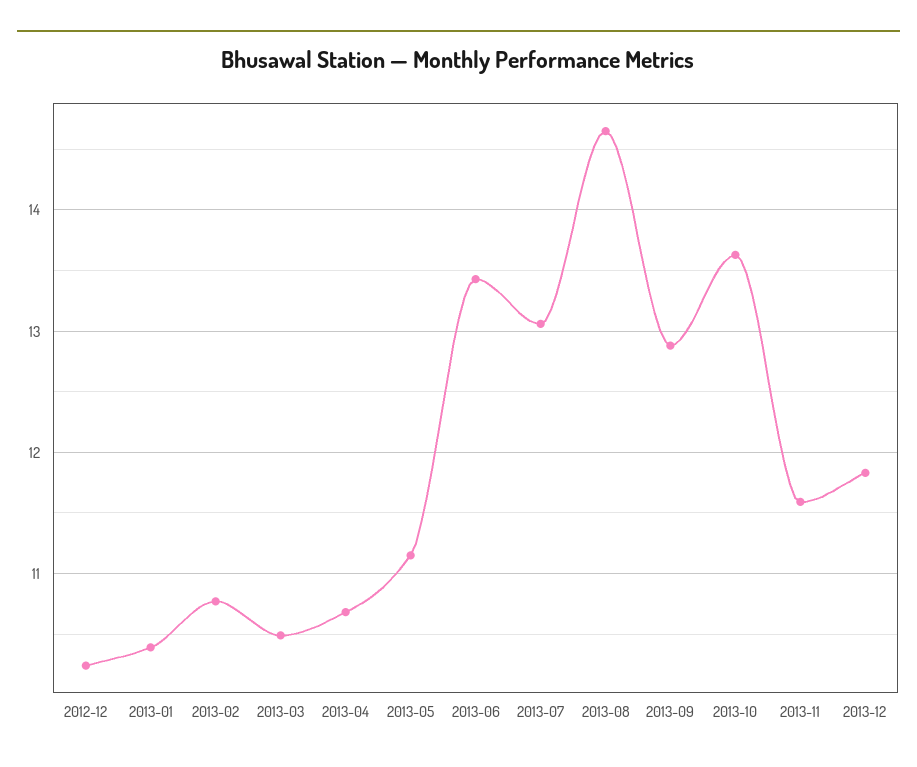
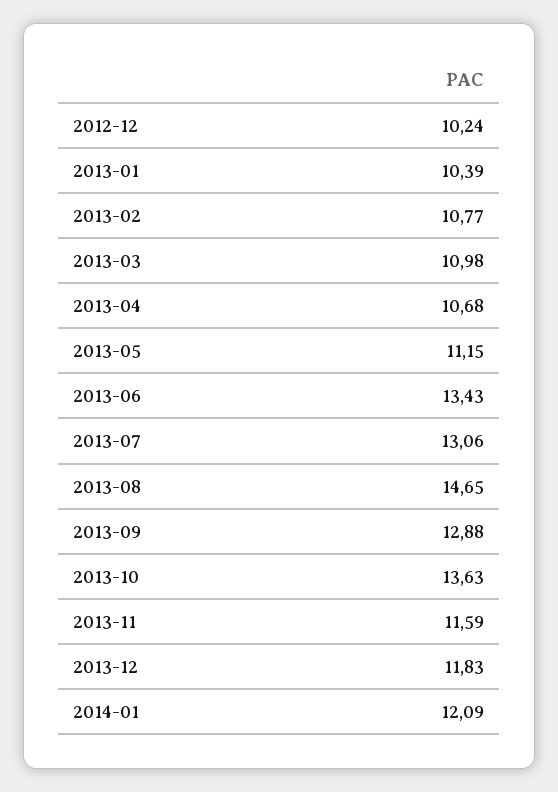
2013-03: 10.5 -> 10.98
2014-01: none -> 12.09

